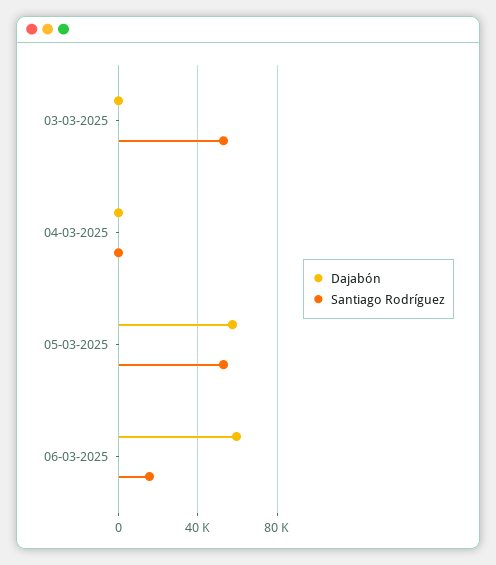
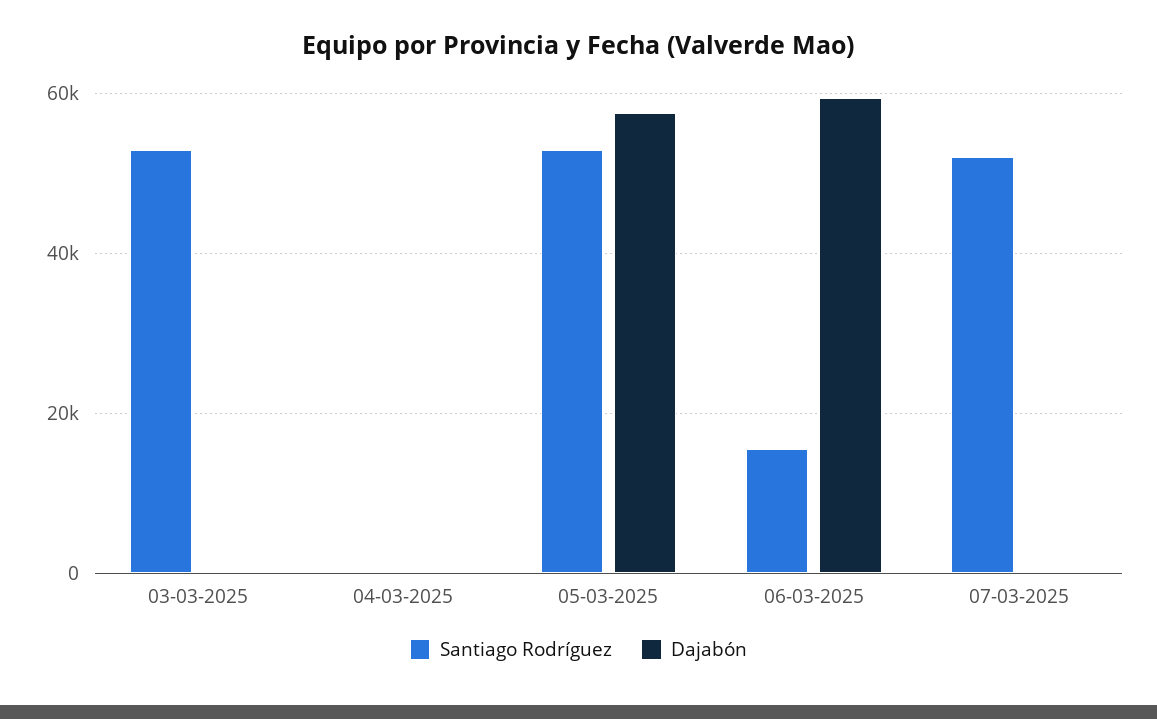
Santiago Rodríguez, 07-03-2025: none -> 52000
Dajabón, 07-03-2025: none -> 0

